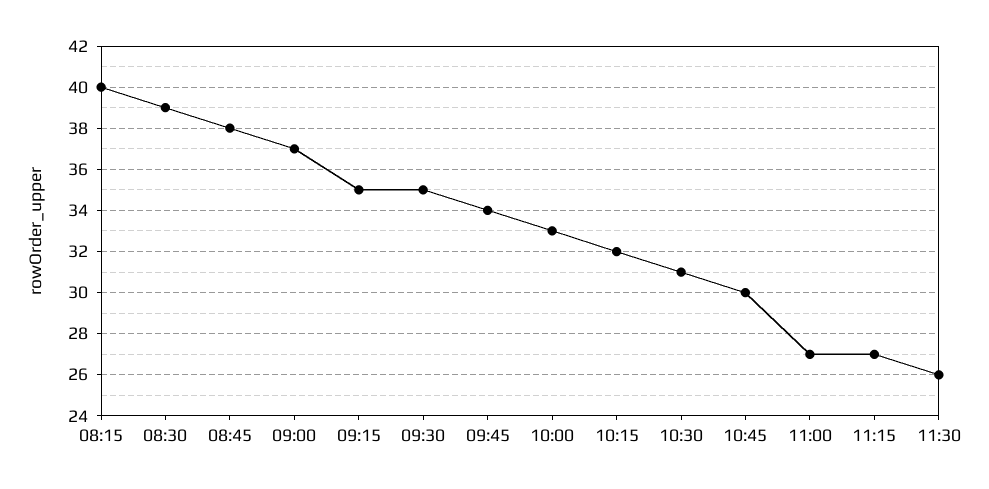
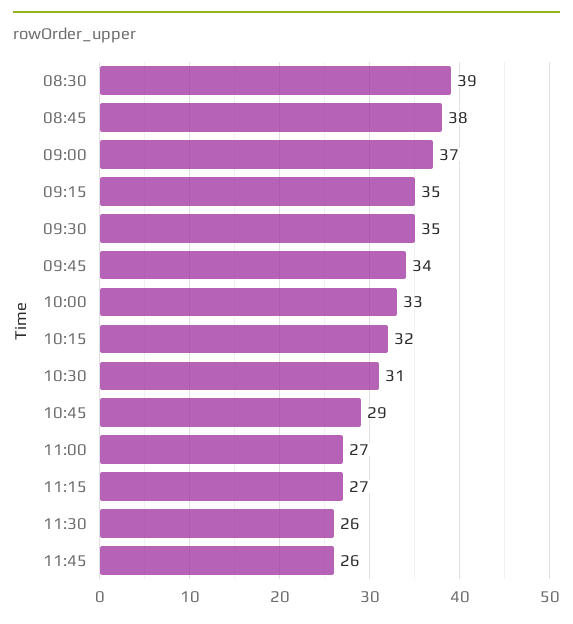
08:15: 40 -> none
10:45: 30 -> 29
11:45: none -> 26

